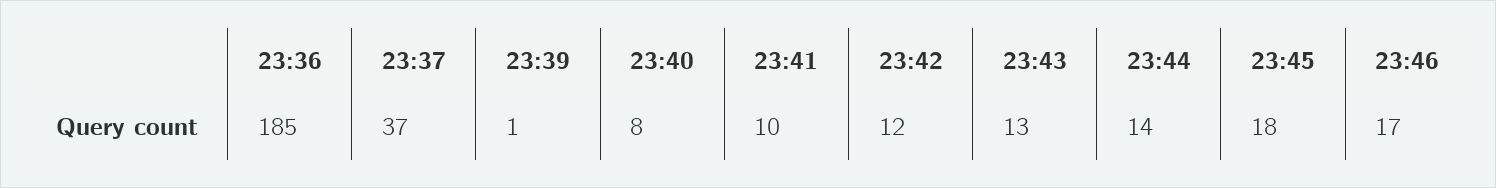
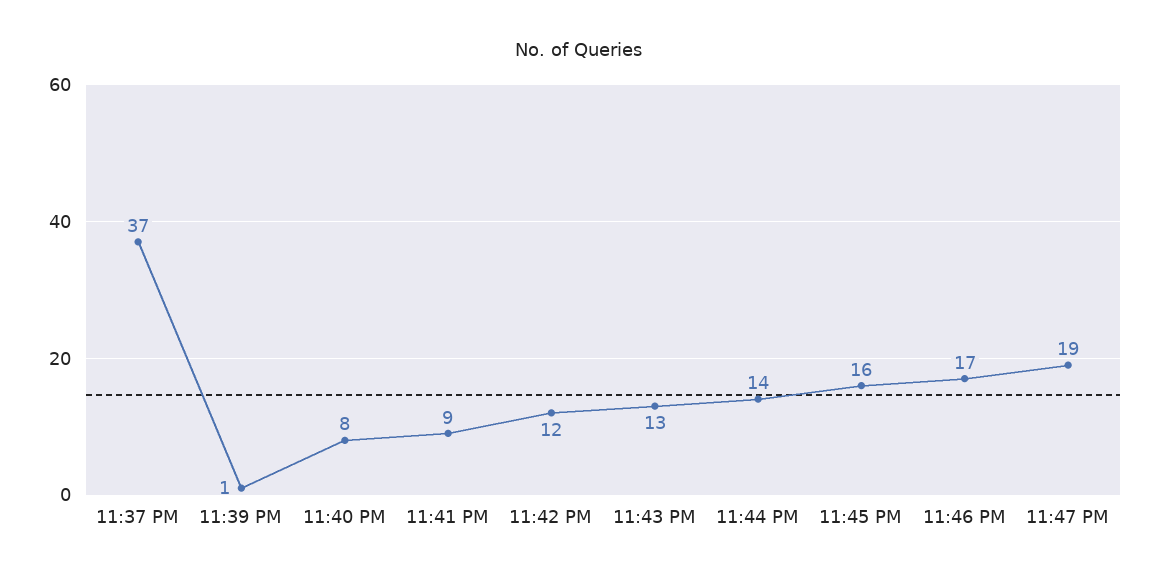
23:36: 185 -> none
23:41: 10 -> 9
23:45: 18 -> 16
11:47 PM: none -> 19

